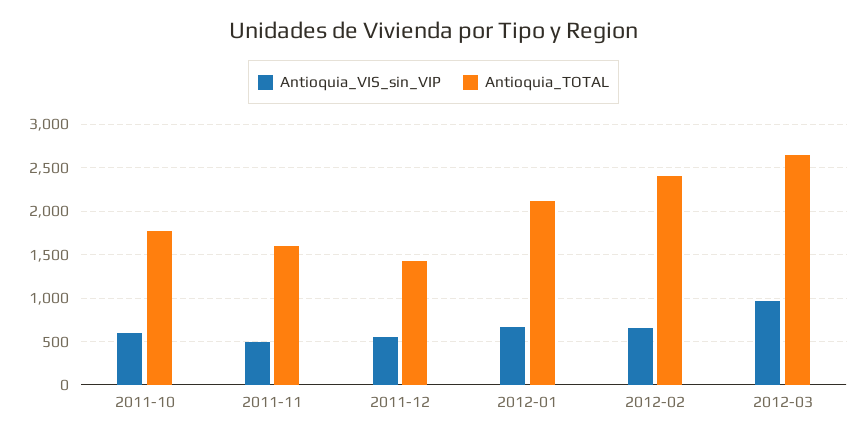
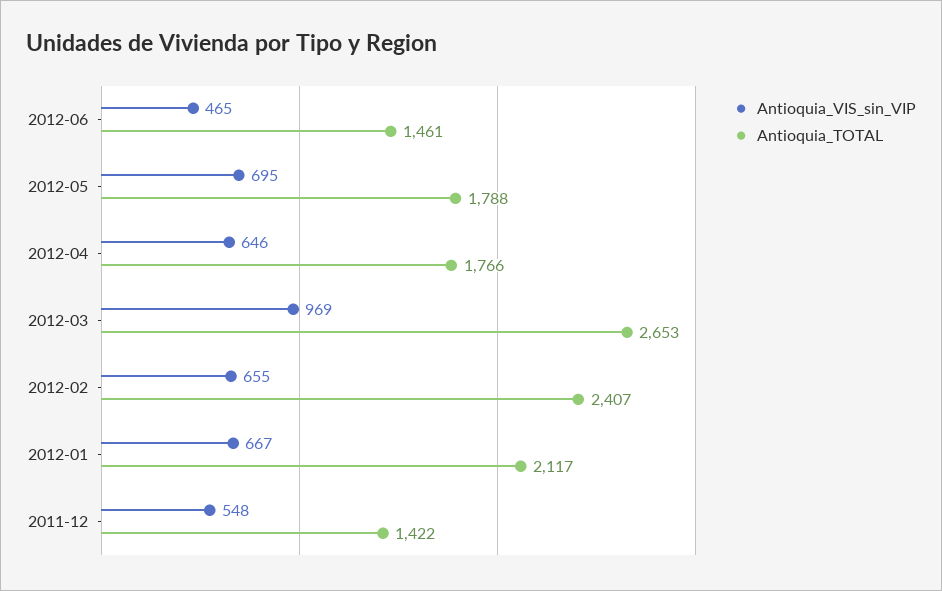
Antioquia_VIS_sin_VIP, 2011-10: 600 -> none
Antioquia_TOTAL, 2011-10: 1800 -> none
Antioquia_VIS_sin_VIP, 2011-11: 500 -> none
Antioquia_TOTAL, 2011-11: 1600 -> none
Antioquia_VIS_sin_VIP, 2012-06: none -> 465
Antioquia_TOTAL, 2012-06: none -> 1461
Antioquia_VIS_sin_VIP, 2012-05: none -> 695
Antioquia_TOTAL, 2012-05: none -> 1788
Antioquia_VIS_sin_VIP, 2012-04: none -> 646
Antioquia_TOTAL, 2012-04: none -> 1766

